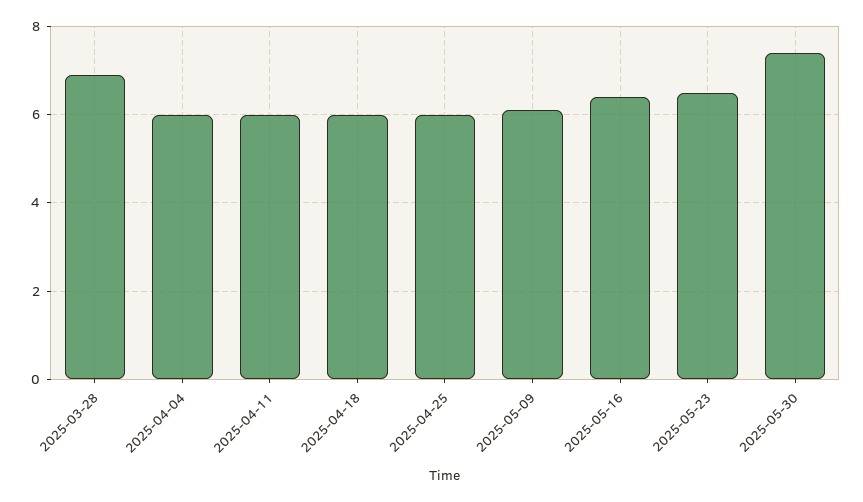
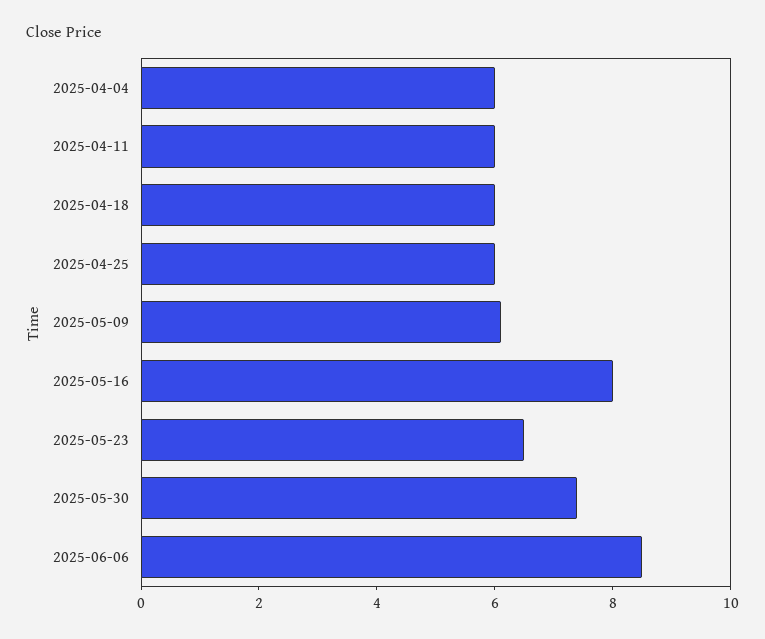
2025-03-28: 7 -> none
2025-05-16: 6.5 -> 8
2025-06-06: none -> 8.5

